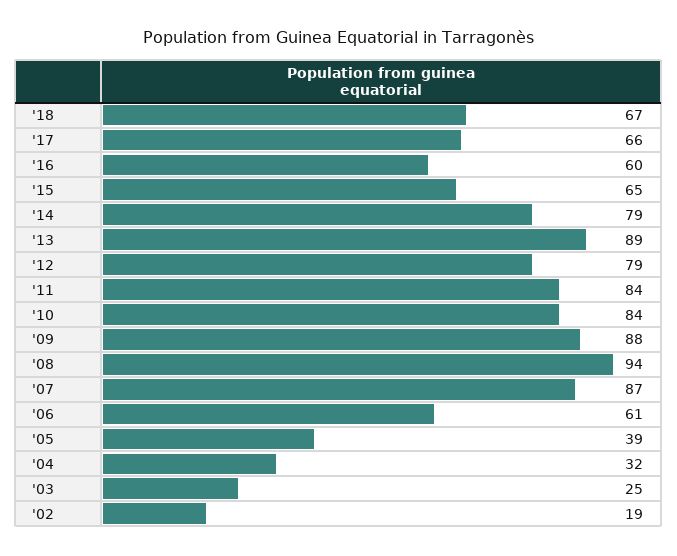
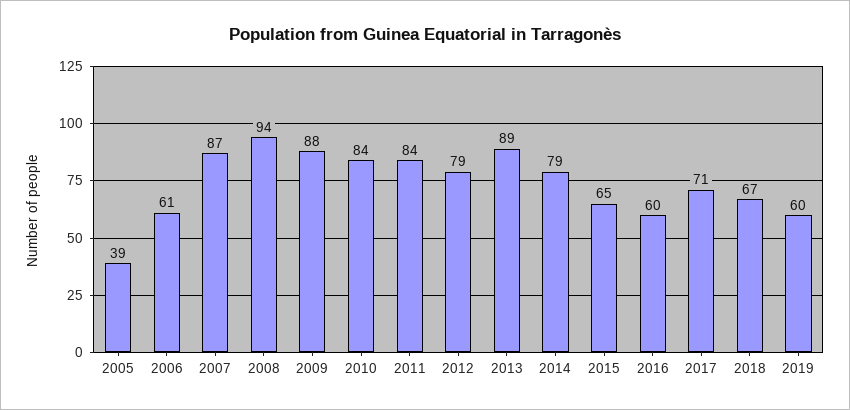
'17: 66 -> 71
'04: 32 -> none
'03: 25 -> none
'02: 19 -> none
2019: none -> 60

